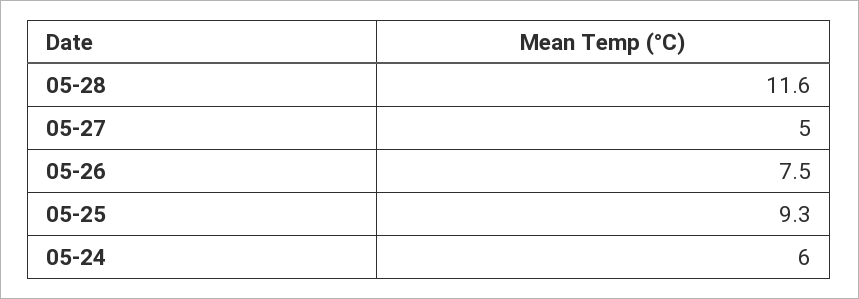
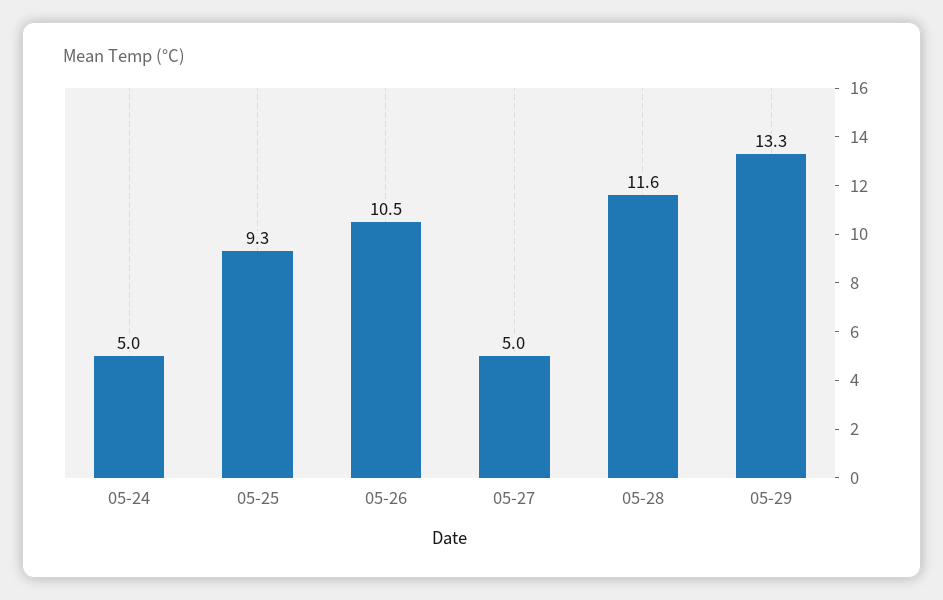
05-26: 7.5 -> 10.5
05-24: 6 -> 5
05-29: none -> 13.3

